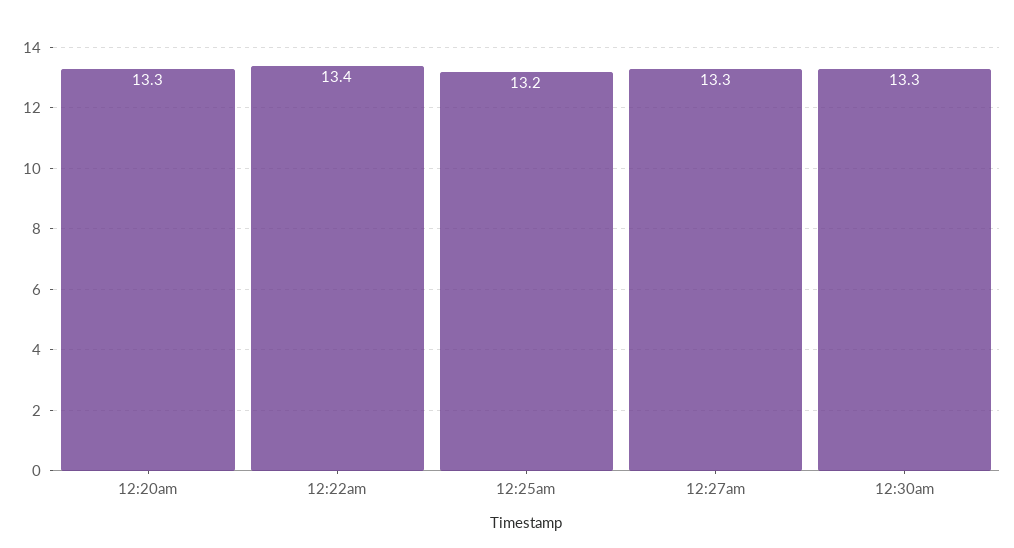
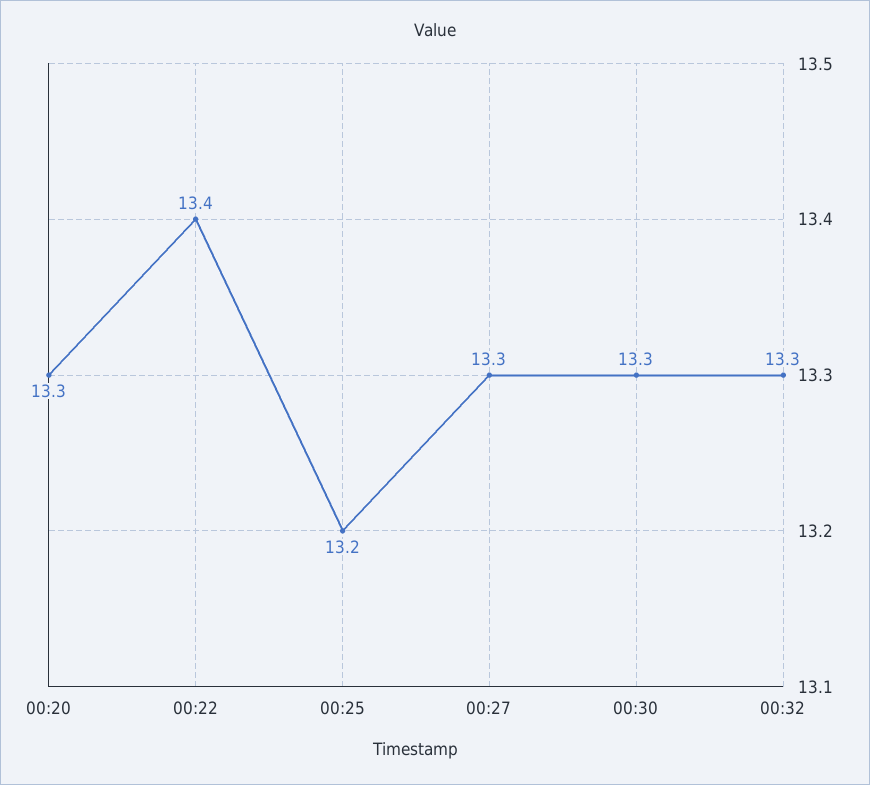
00:32: none -> 13.3

